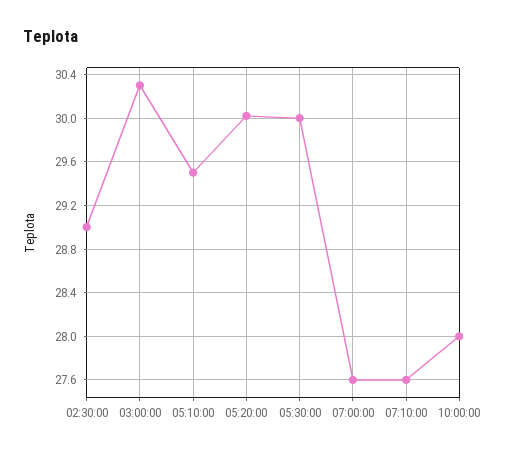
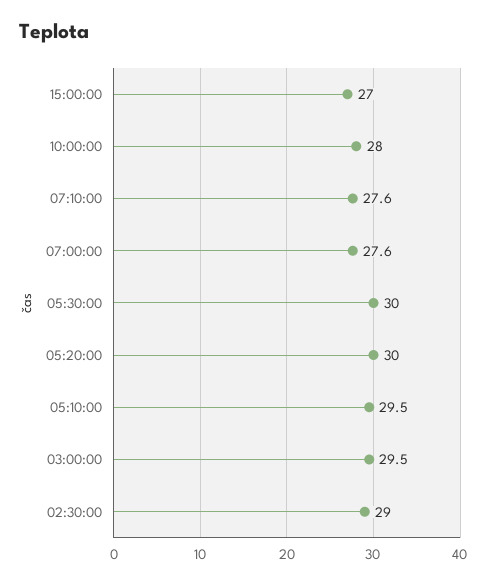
03:00:00: 30.3 -> 29.5
15:00:00: none -> 27

